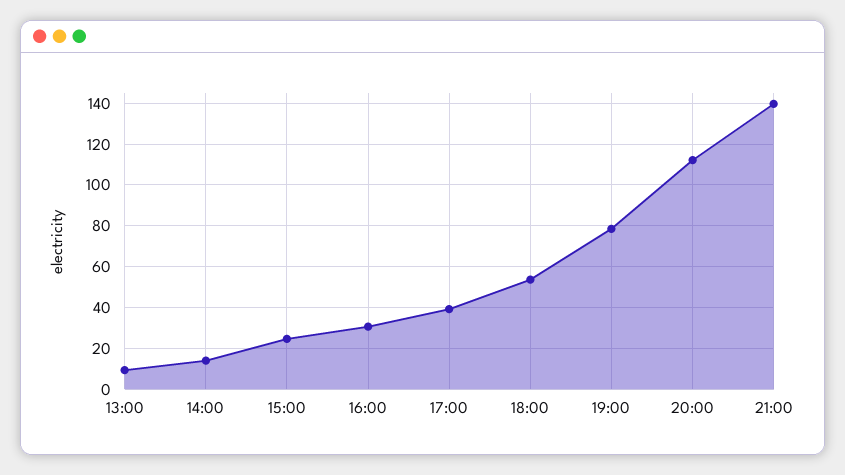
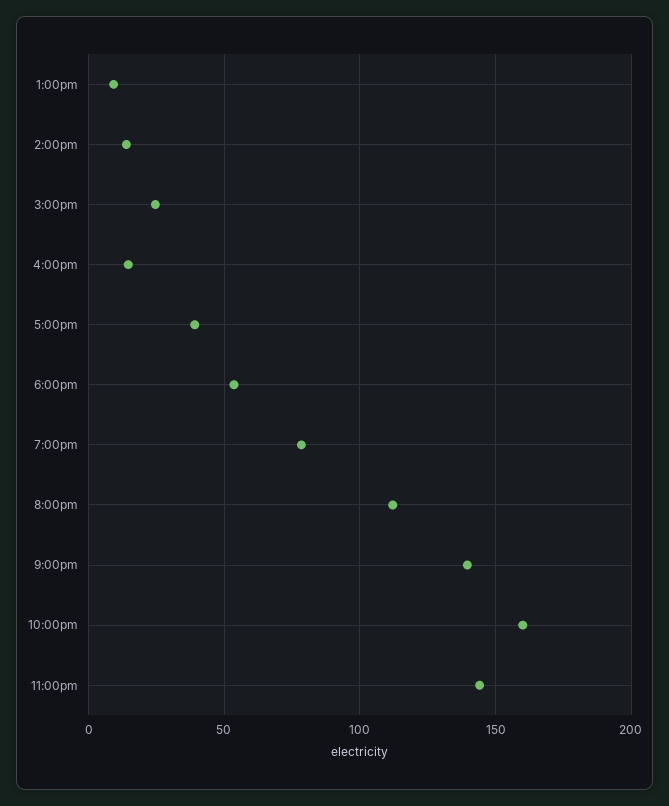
16:00: 30 -> 15
10:00pm: none -> 160
11:00pm: none -> 145

